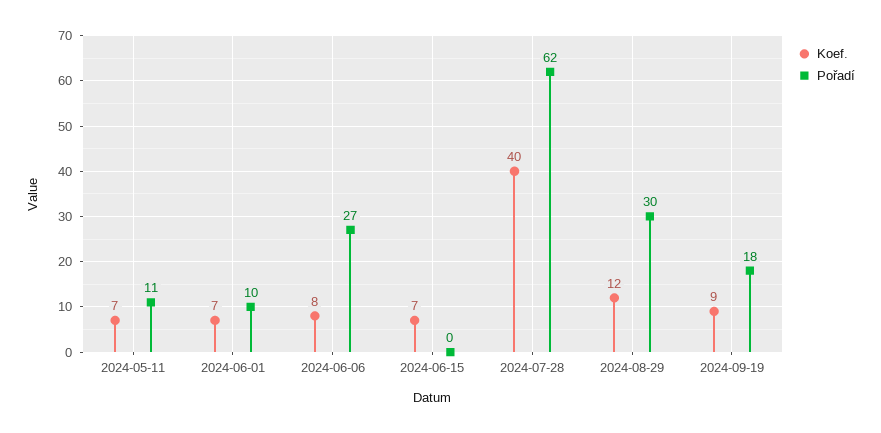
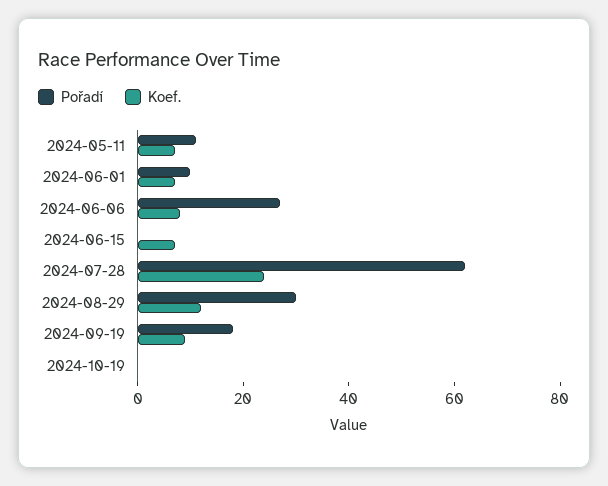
Koef., 2024-07-28: 40 -> 25
Pořadí, 2024-10-19: none -> 0
Koef., 2024-10-19: none -> 0

